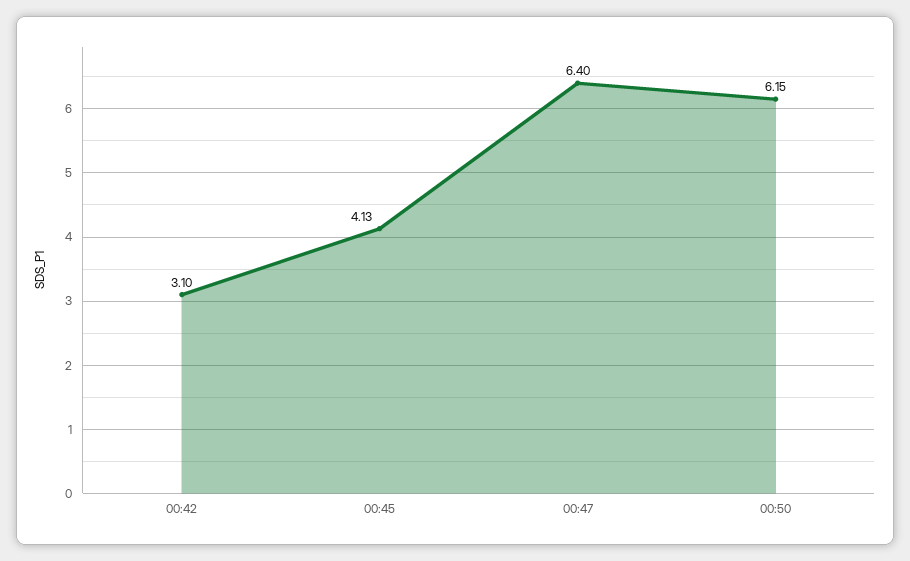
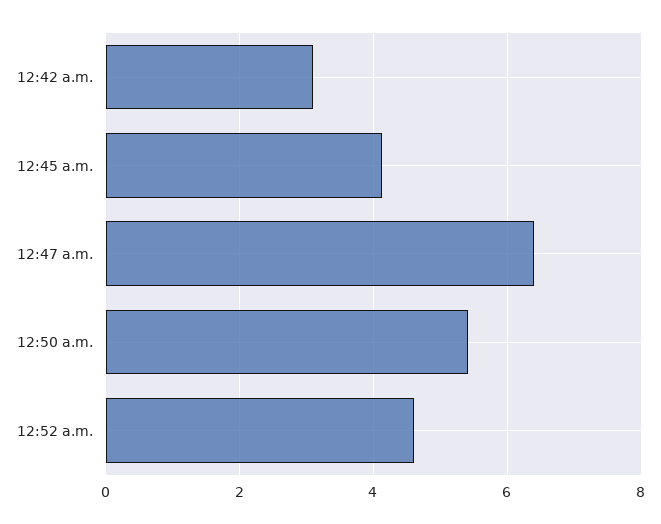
00:50: 6.15 -> 5.4
12:52 a.m.: none -> 4.6

